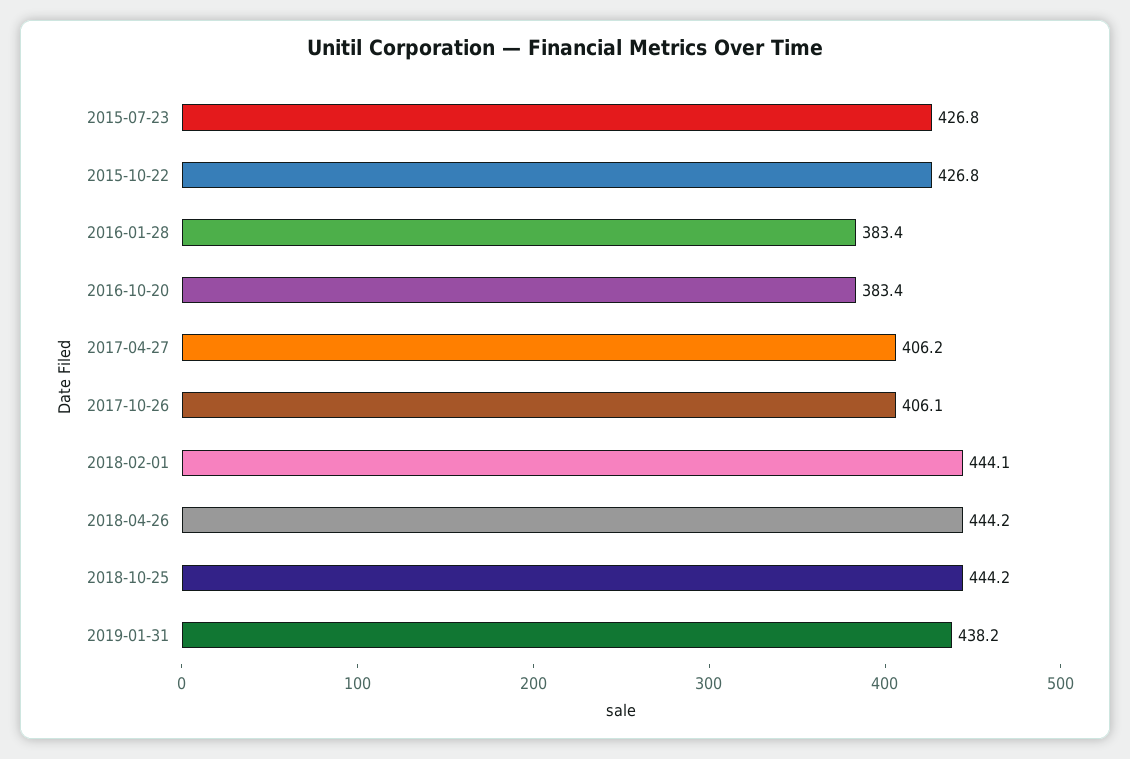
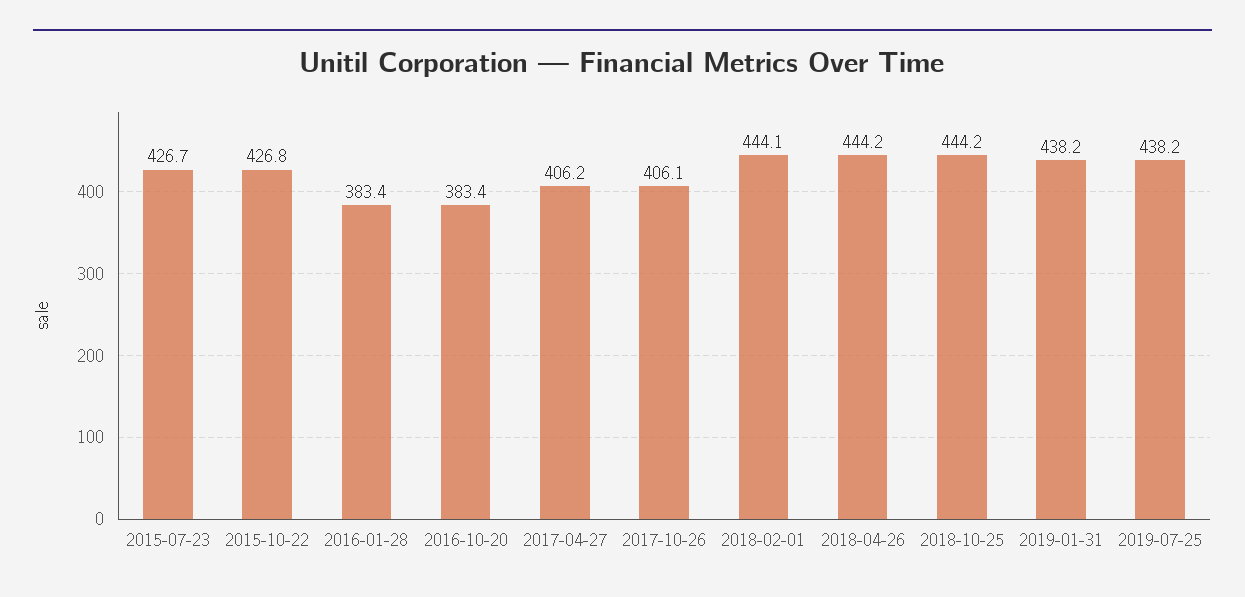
2015-07-23: 426.8 -> 426.7
2019-07-25: none -> 438.2

